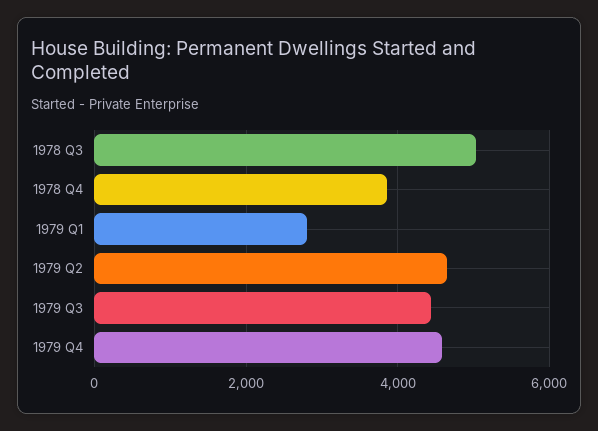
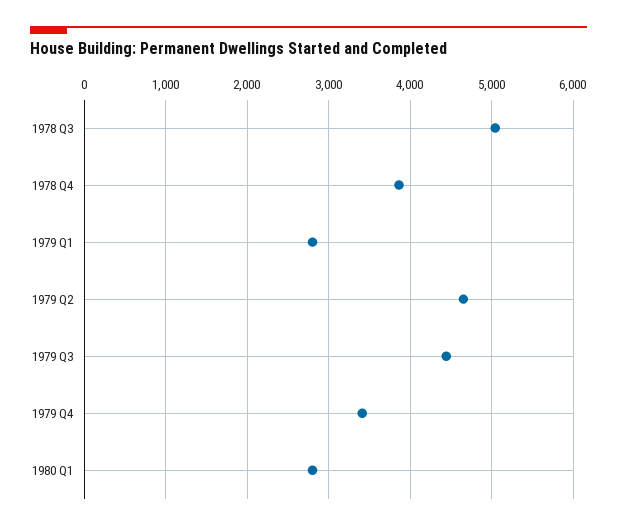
1979 Q4: 4600 -> 3400
1980 Q1: none -> 2800

